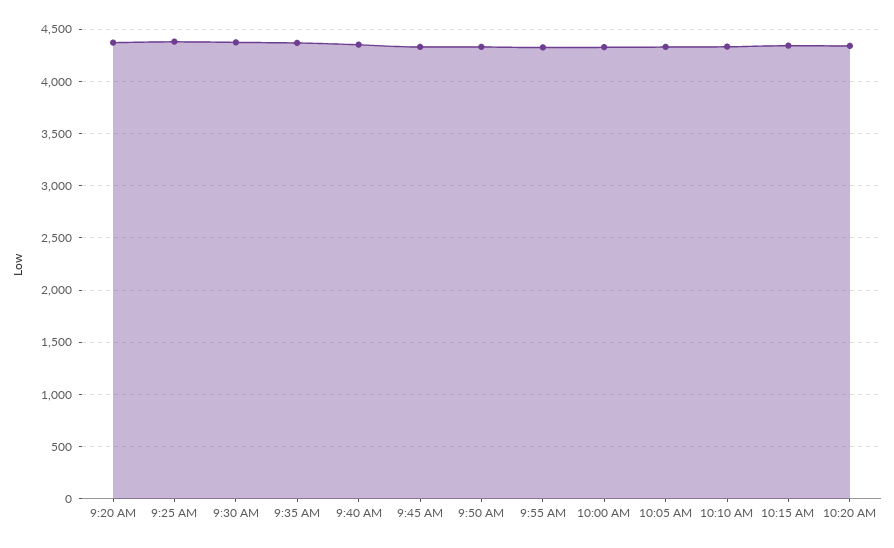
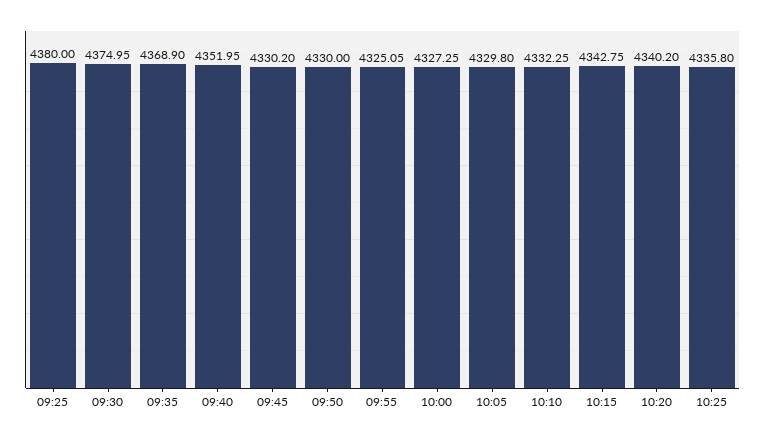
9:20 AM: 4400 -> none
10:25: none -> 4335.8

